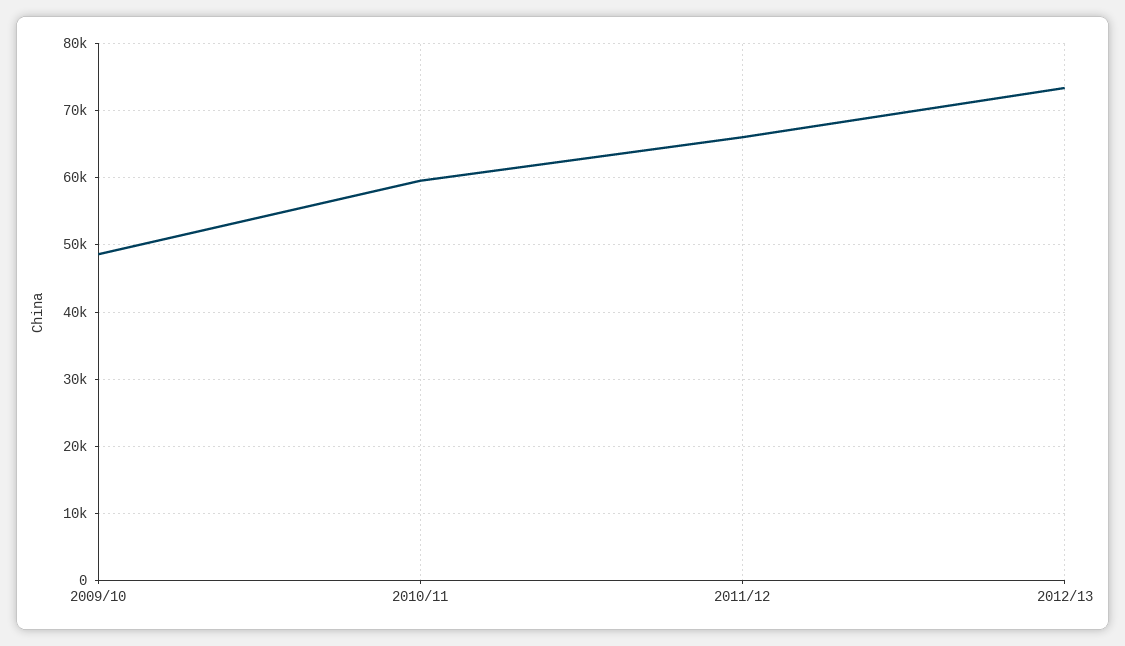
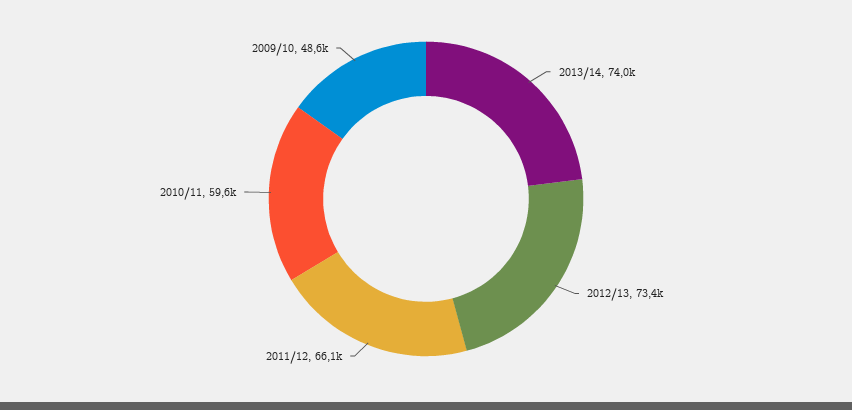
2013/14: none -> 74000

